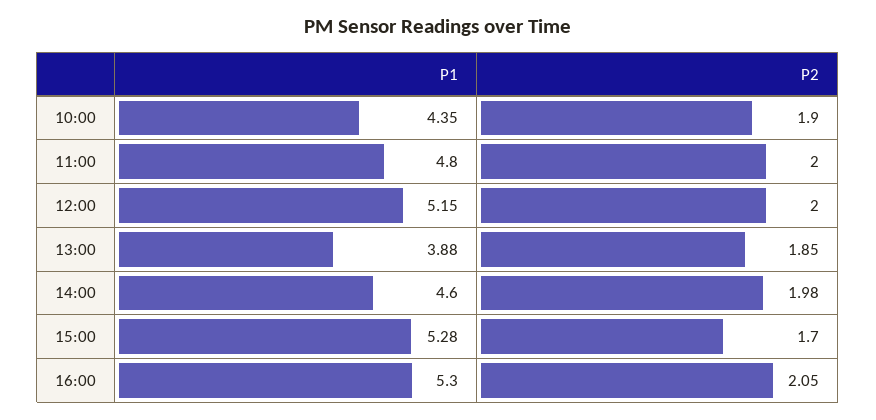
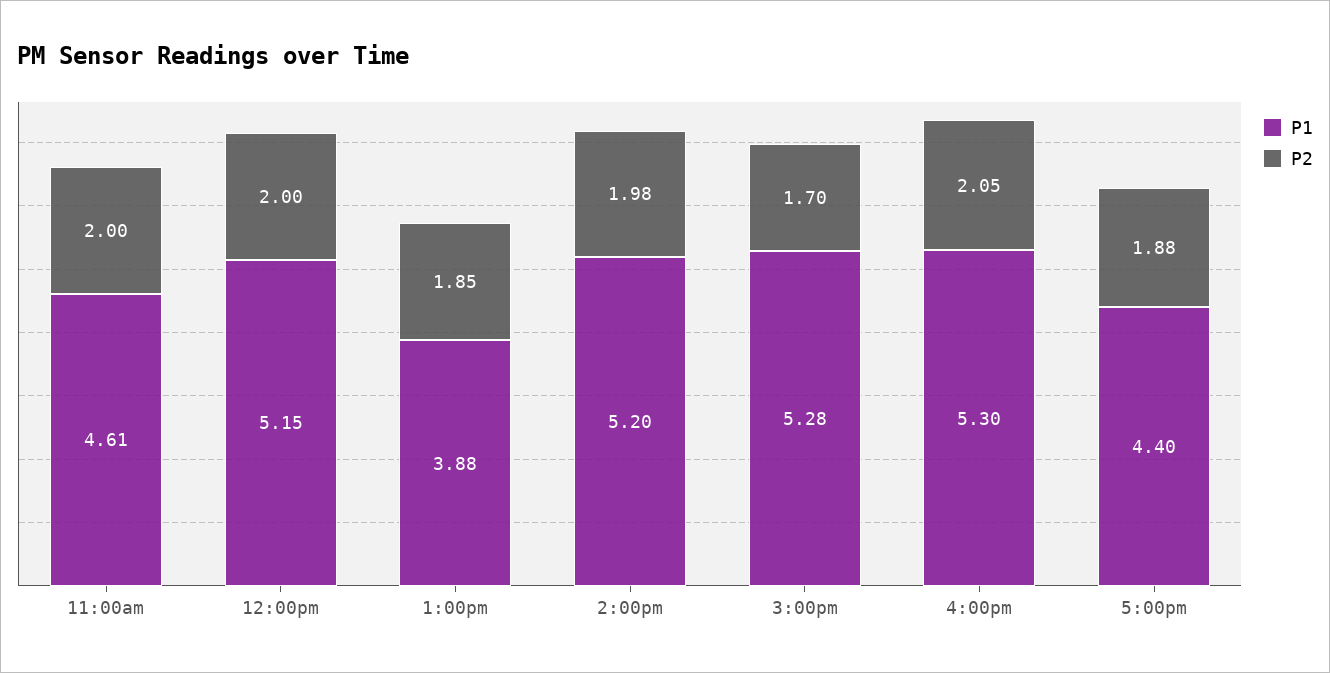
P1, 10:00: 4.35 -> none
P2, 10:00: 1.9 -> none
P1, 11:00: 4.8 -> 4.61
P1, 14:00: 4.6 -> 5.2
P1, 5:00pm: none -> 4.4
P2, 5:00pm: none -> 1.88

